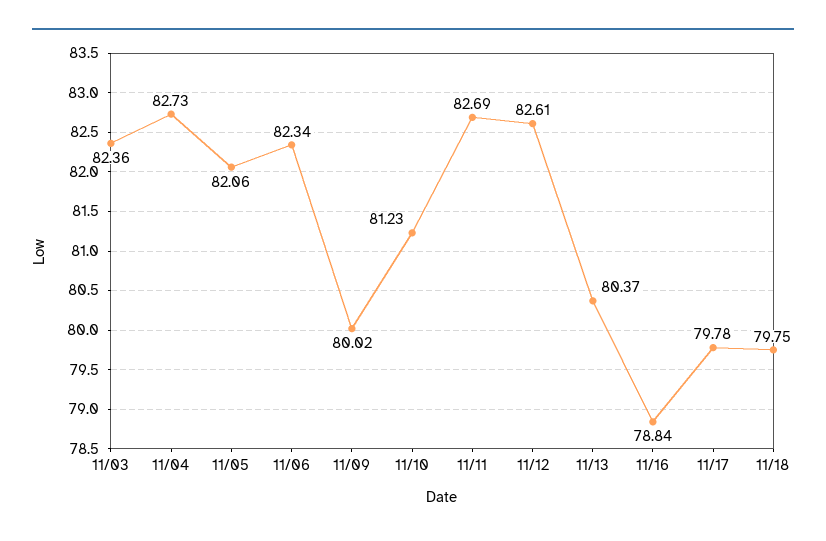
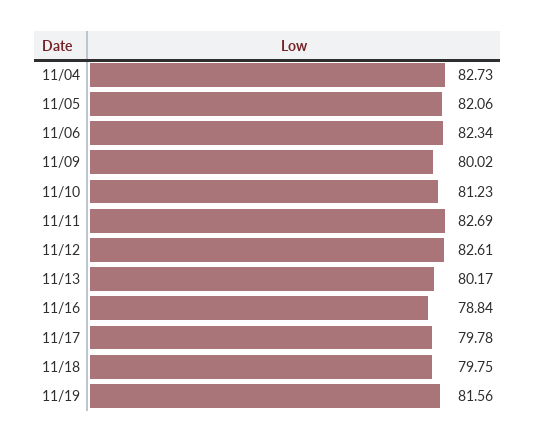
11/03: 82.36 -> none
11/13: 80.37 -> 80.17
11/19: none -> 81.56

